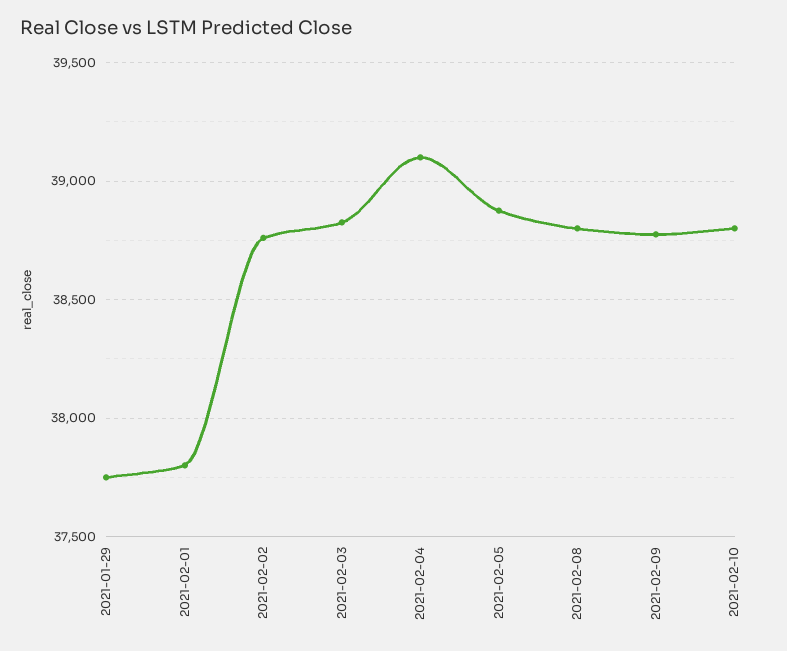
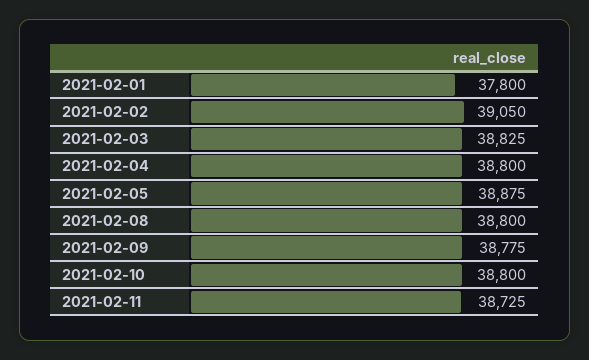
2021-01-29: 37750 -> none
2021-02-02: 38750 -> 39050
2021-02-04: 39100 -> 38800
2021-02-11: none -> 38725

